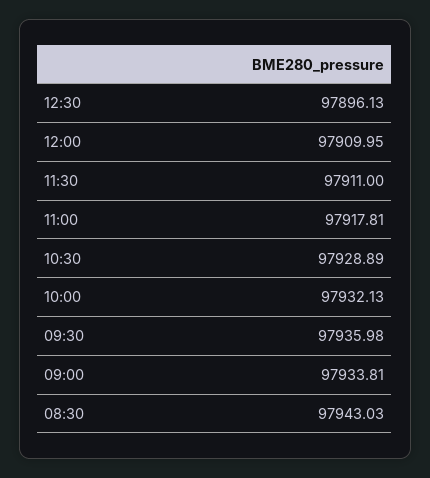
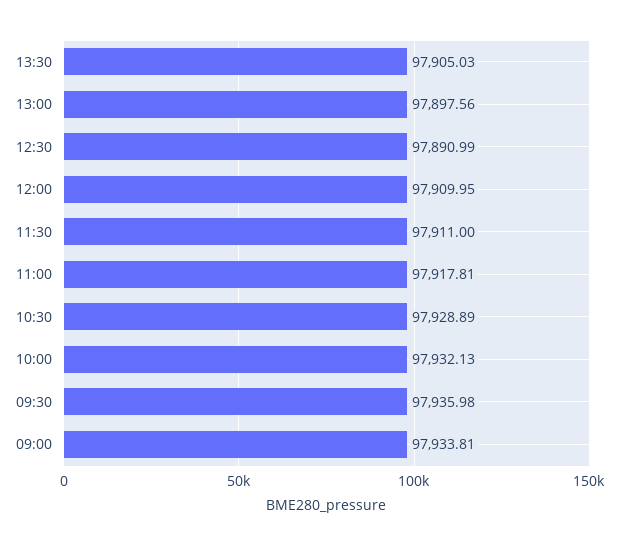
12:30: 97896.13 -> 97890.99
08:30: 97943.03 -> none
13:30: none -> 97905.03
13:00: none -> 97897.56

